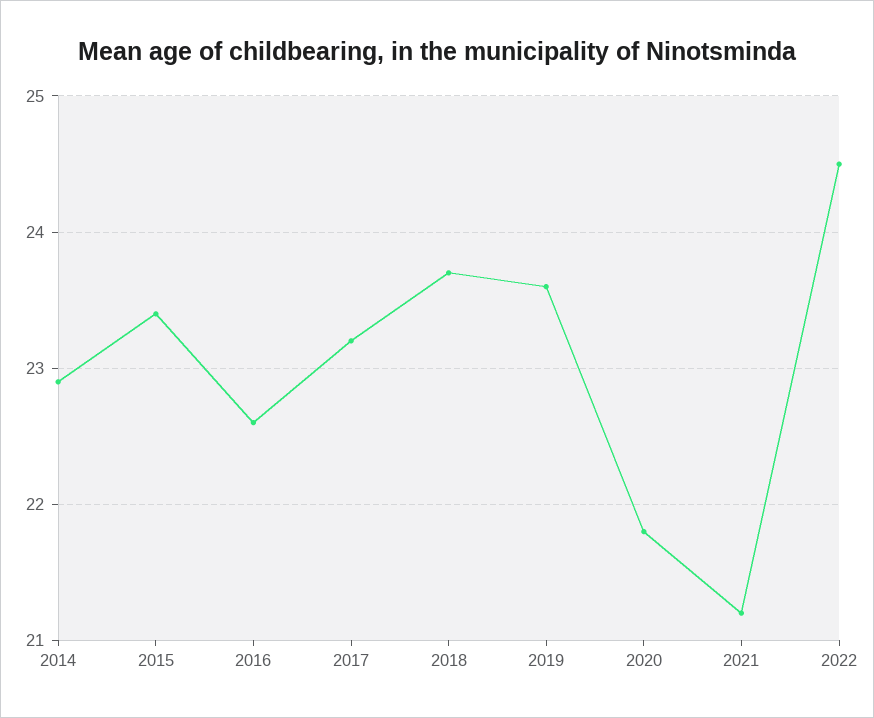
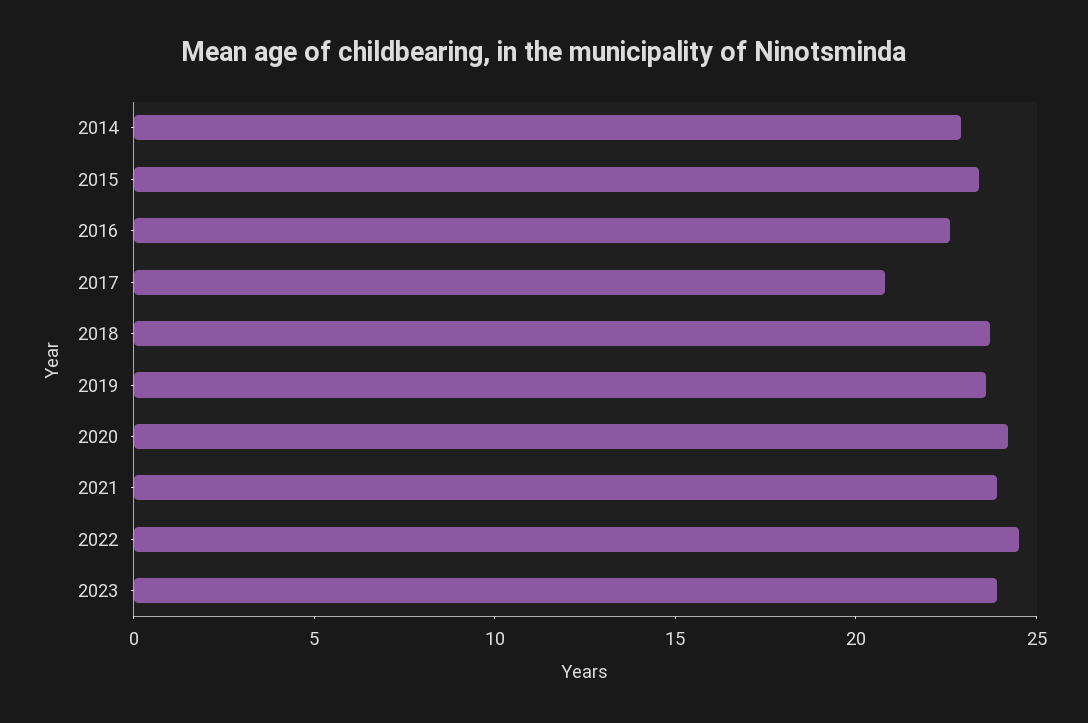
2017: 23.2 -> 21
2020: 21.8 -> 24
2021: 21.2 -> 24
2023: none -> 24

